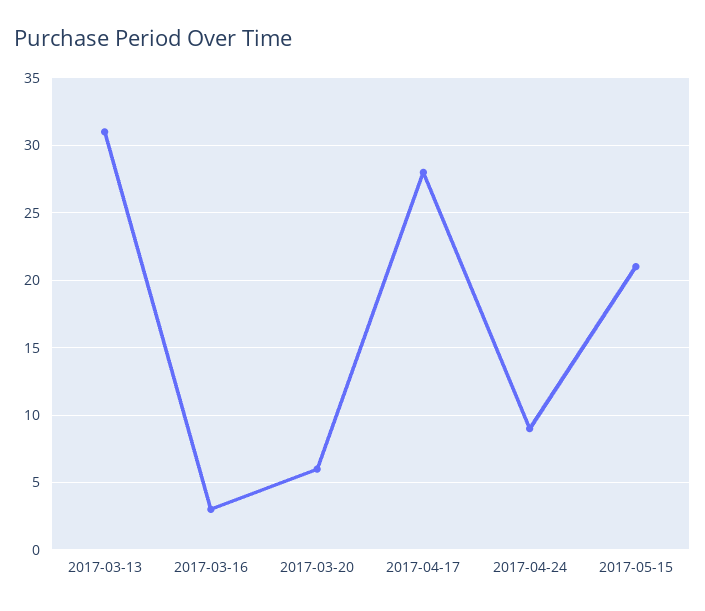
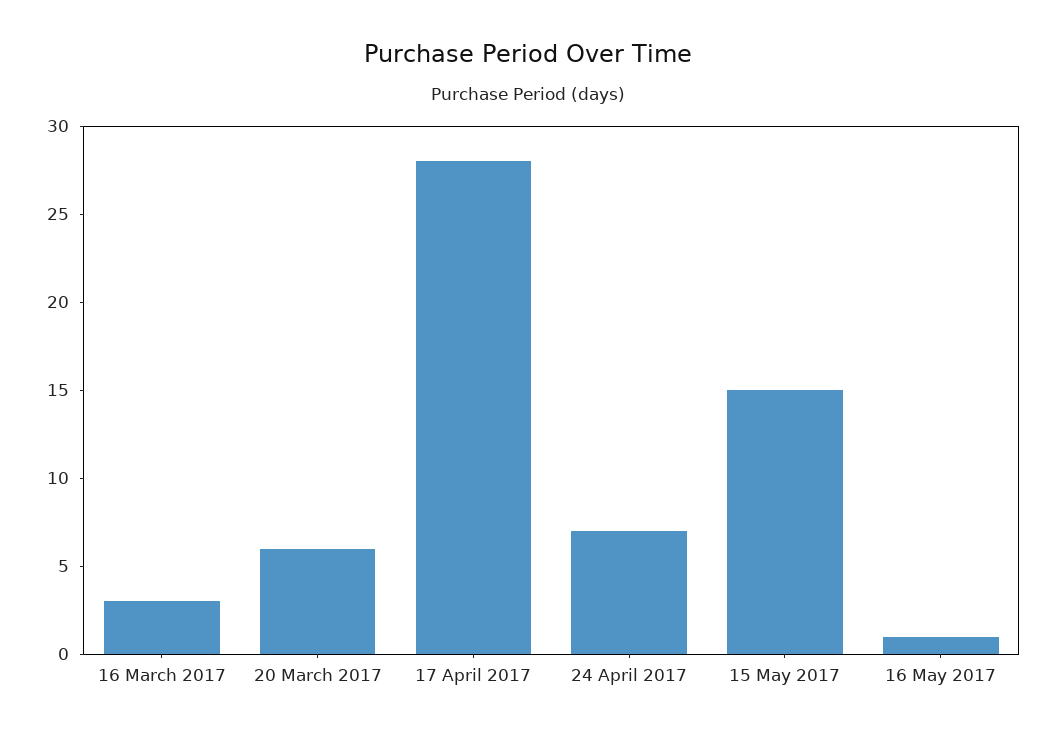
2017-03-13: 31 -> none
2017-04-24: 9 -> 7
2017-05-15: 21 -> 15
16 May 2017: none -> 1

